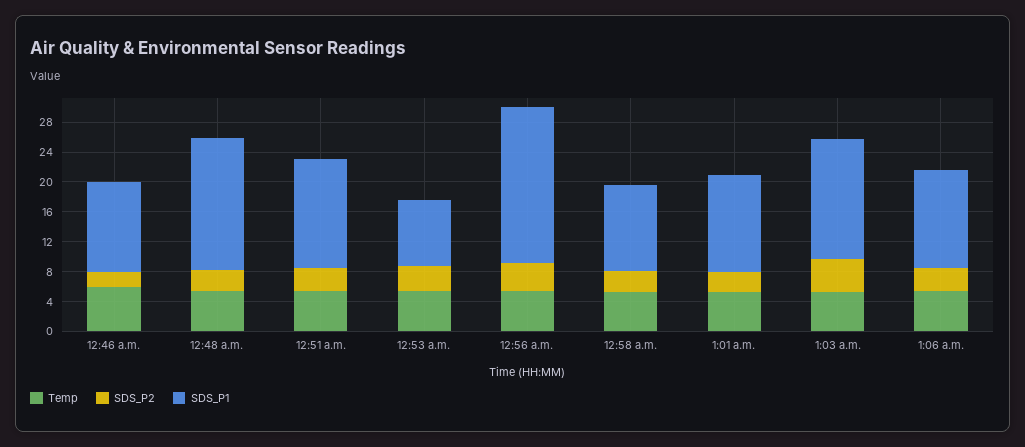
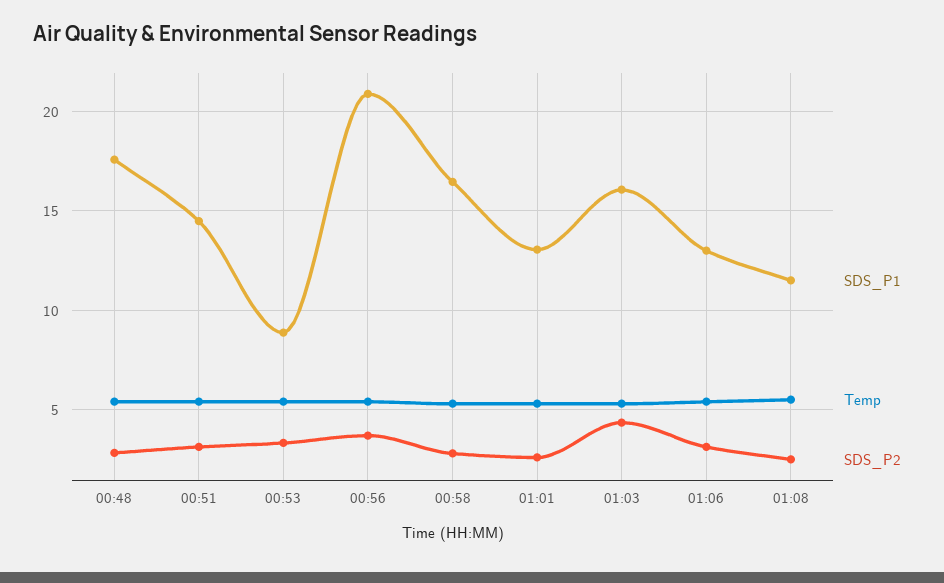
Temp, 12:46 a.m.: 6 -> none
SDS_P2, 12:46 a.m.: 2 -> none
SDS_P1, 12:46 a.m.: 12 -> none
SDS_P1, 12:58 a.m.: 12 -> 16.5
SDS_P1, 01:08: none -> 11.5
Temp, 01:08: none -> 5.5
SDS_P2, 01:08: none -> 2.5

